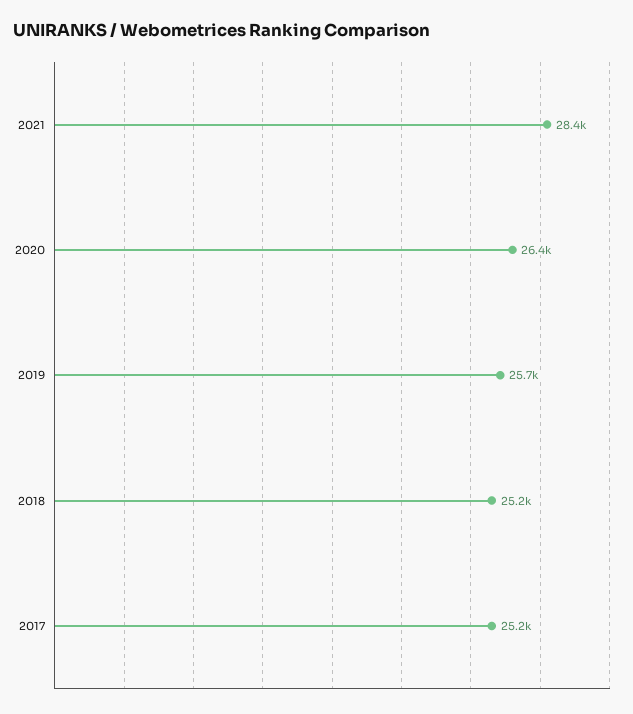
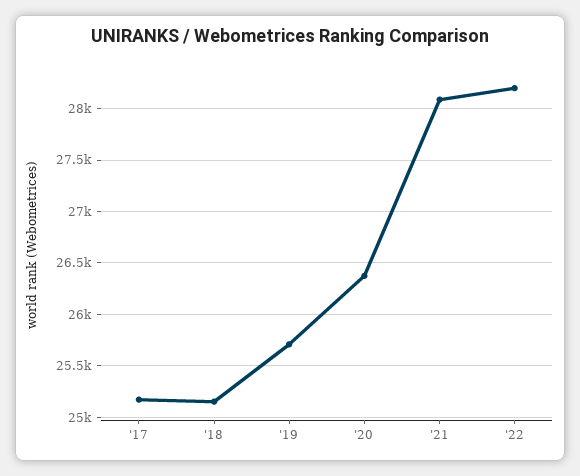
2021: 28400 -> 28100
'22: none -> 28200

